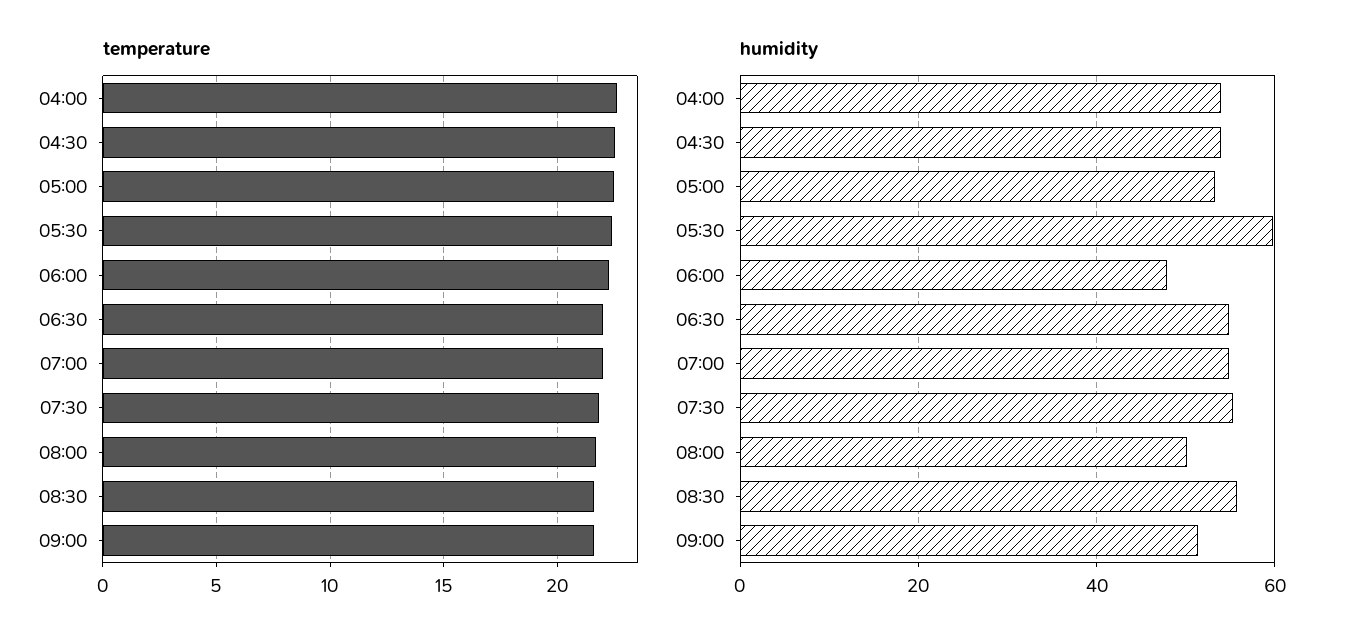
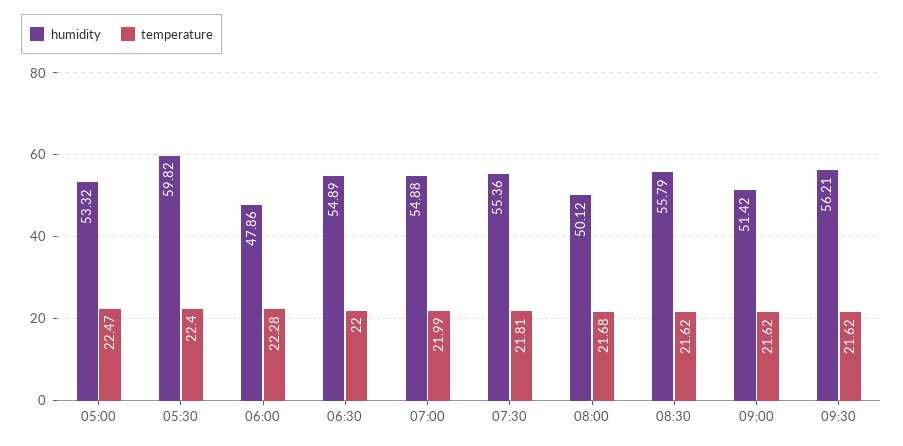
temperature, 04:00: 22.5 -> none
temperature, 04:30: 22.5 -> none
humidity, 04:00: 54 -> none
humidity, 04:30: 54 -> none
humidity, 09:30: none -> 56.21
temperature, 09:30: none -> 21.62

